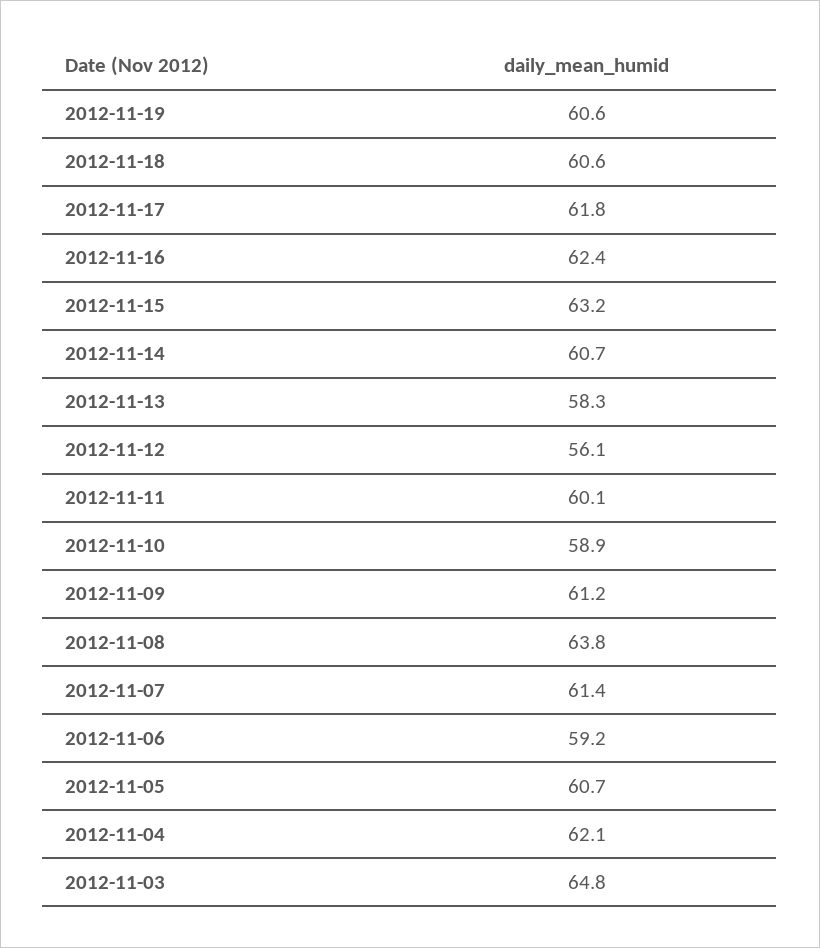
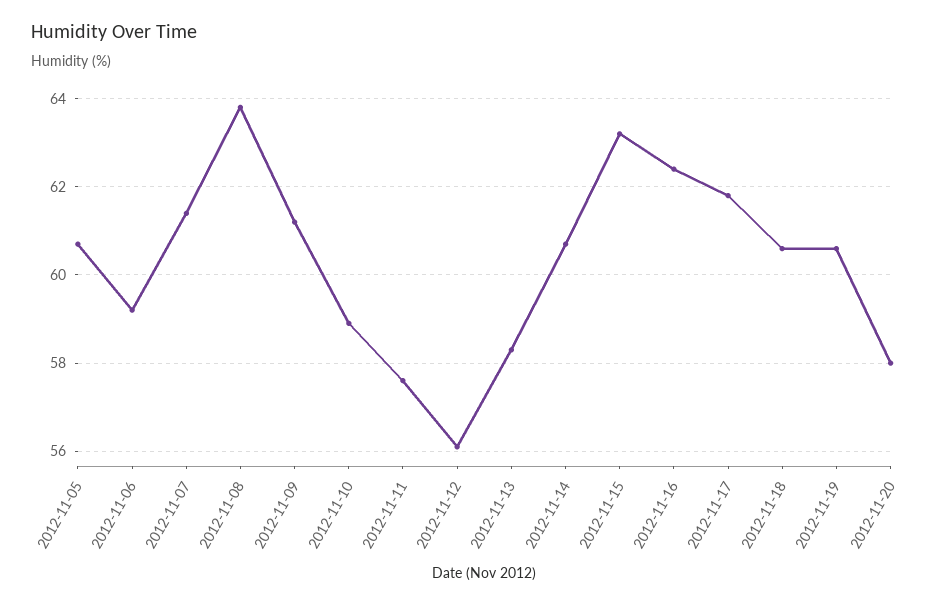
2012-11-11: 60.1 -> 57.5
2012-11-04: 62.1 -> none
2012-11-03: 64.8 -> none
2012-11-20: none -> 58

